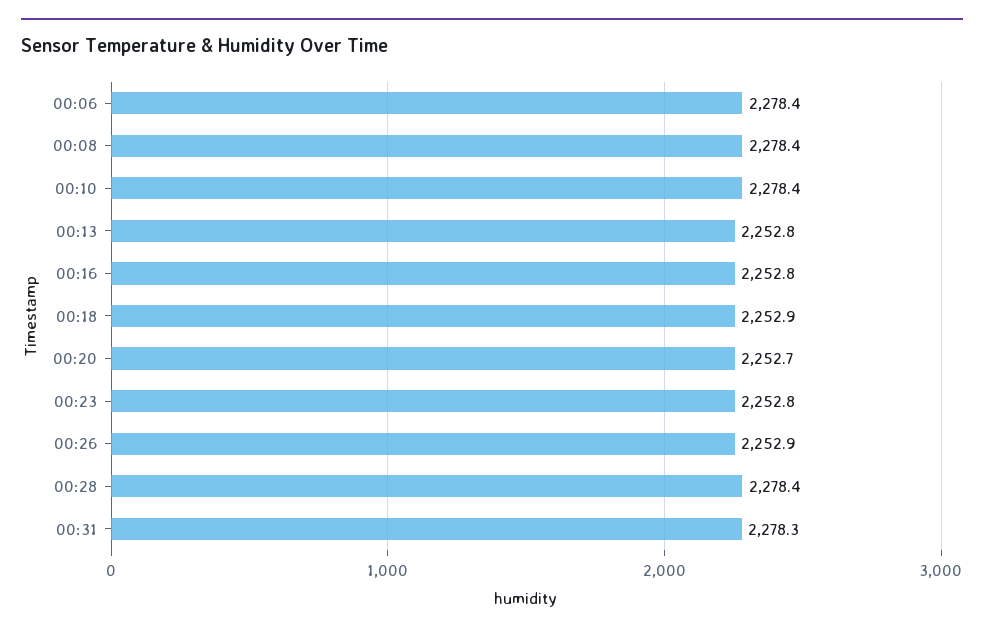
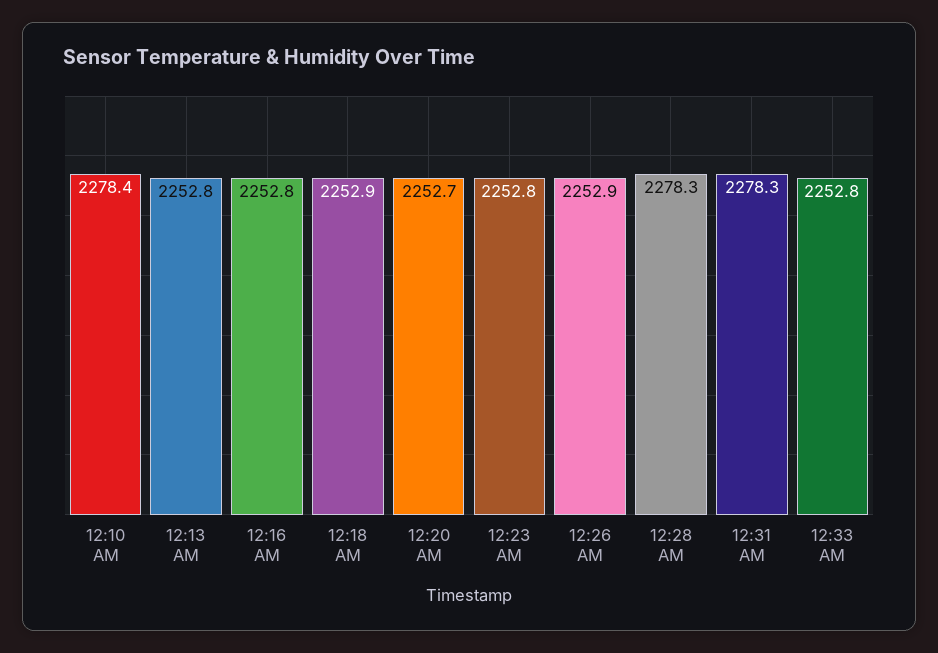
00:06: 2278.4 -> none
00:08: 2278.4 -> none
00:28: 2278.4 -> 2278.3
12:33 AM: none -> 2252.8

